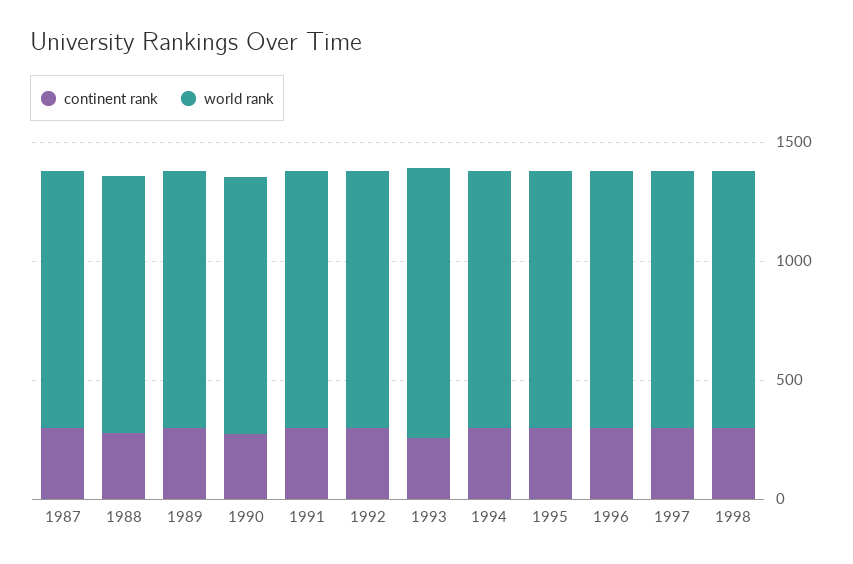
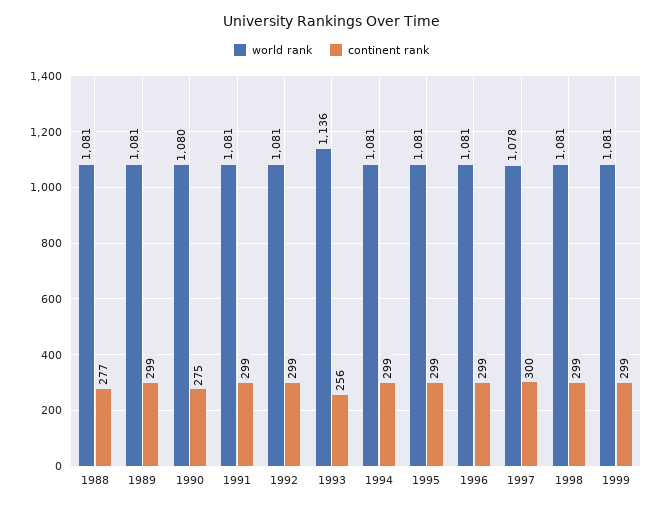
continent rank, 1987: 300 -> none
world rank, 1987: 1100 -> none
world rank, 1999: none -> 1081
continent rank, 1999: none -> 299

